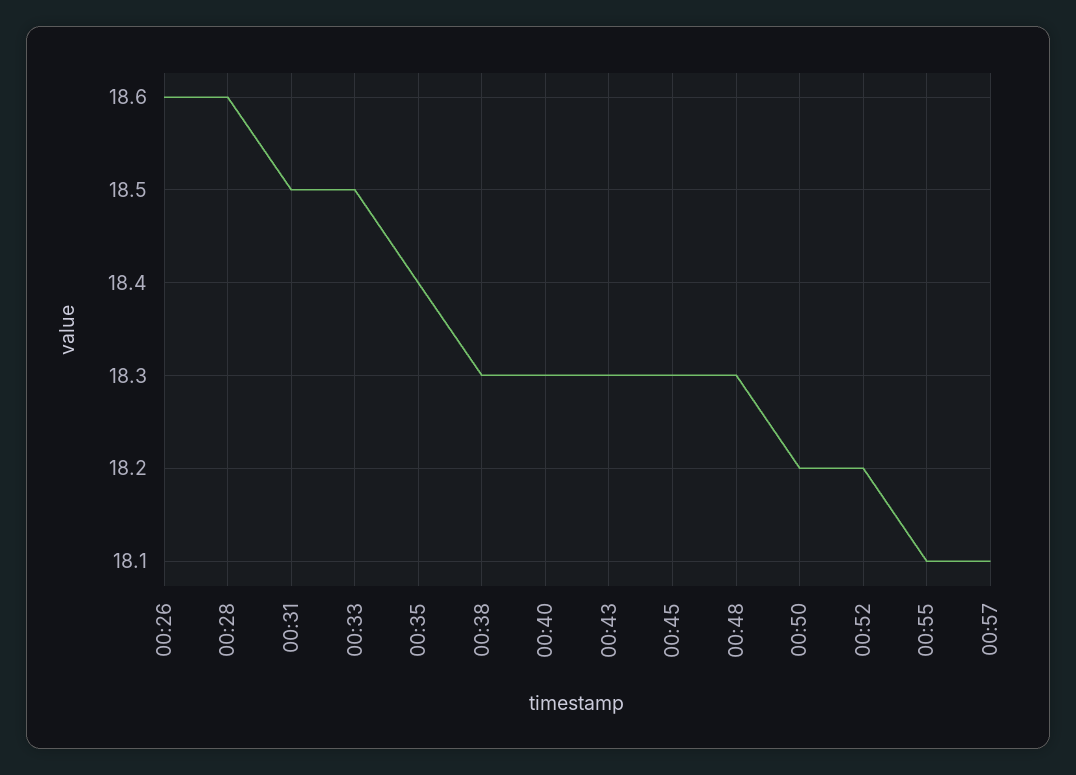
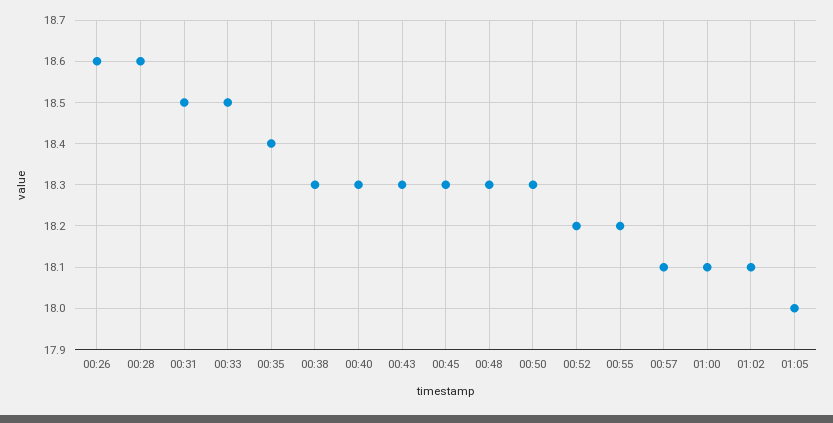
00:50: 18.2 -> 18.3
00:55: 18.1 -> 18.2
01:00: none -> 18.1
01:02: none -> 18.1
01:05: none -> 18

